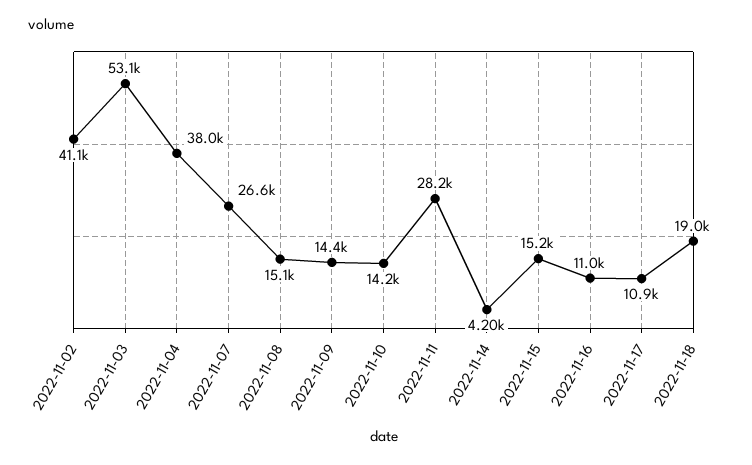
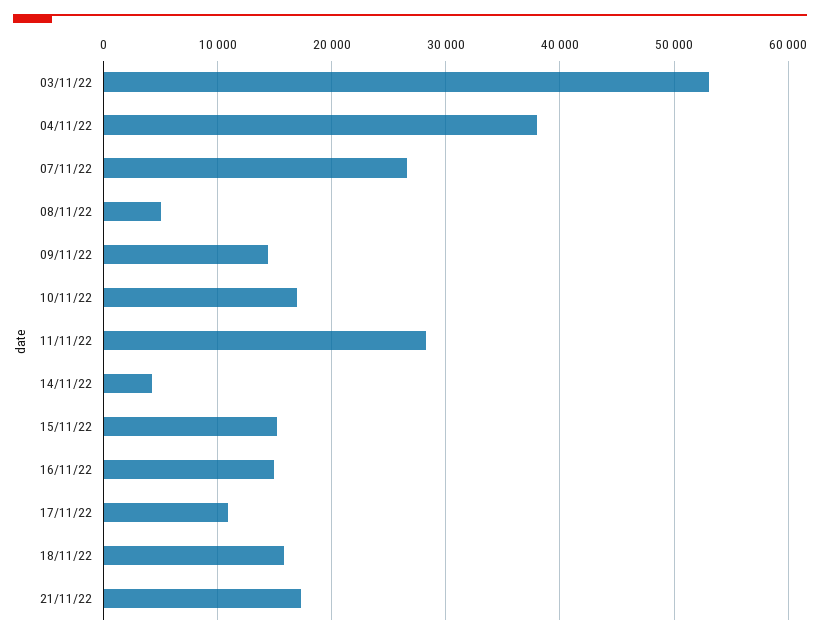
2022-11-02: 41100 -> none
2022-11-08: 15100 -> 5000
2022-11-10: 14200 -> 17000
2022-11-16: 11000 -> 15000
2022-11-18: 19000 -> 16000
21/11/22: none -> 17000

